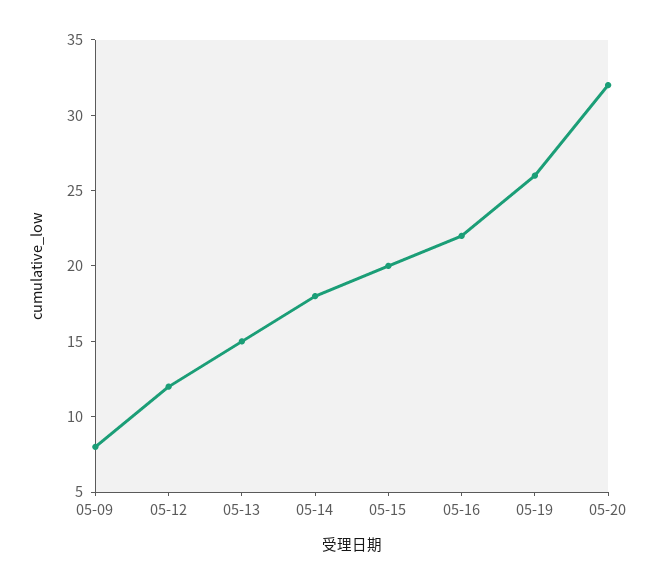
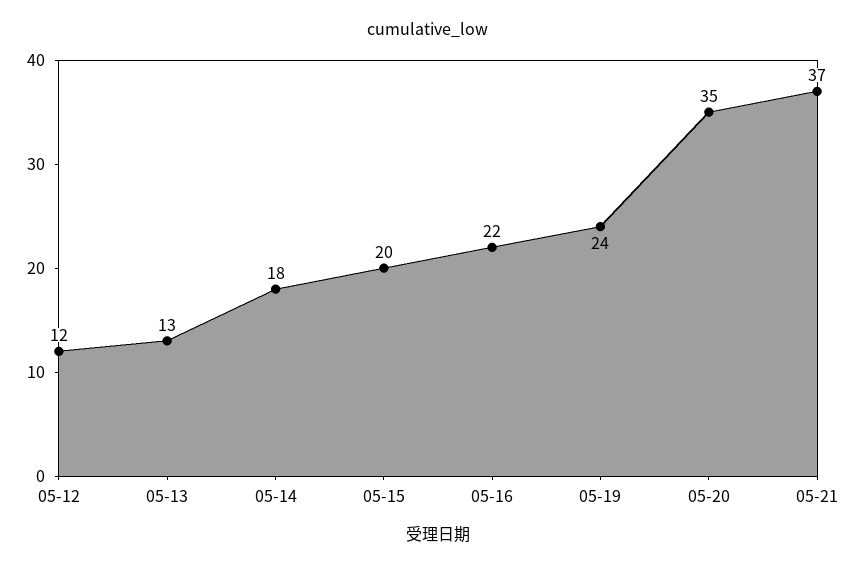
05-09: 8 -> none
05-13: 15 -> 13
05-19: 26 -> 24
05-20: 32 -> 35
05-21: none -> 37

